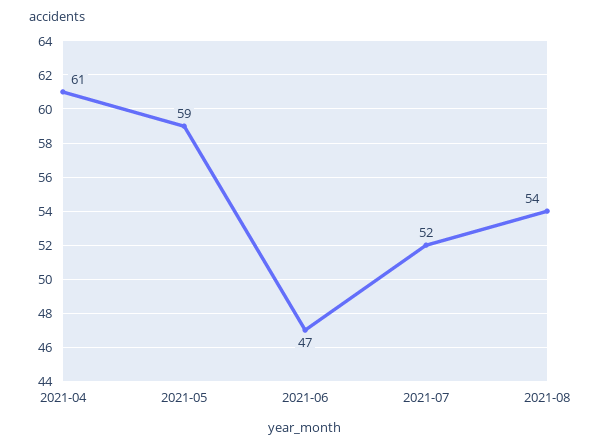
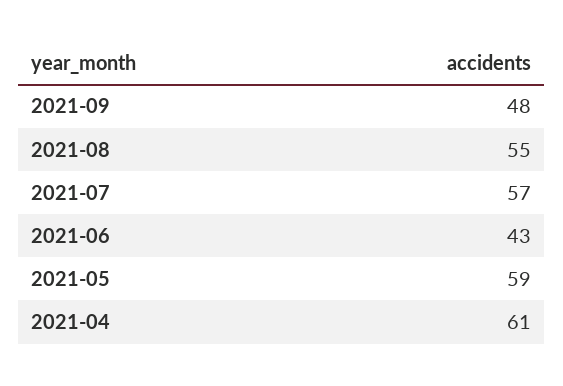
2021-06: 47 -> 43
2021-07: 52 -> 57
2021-08: 54 -> 55
2021-09: none -> 48

